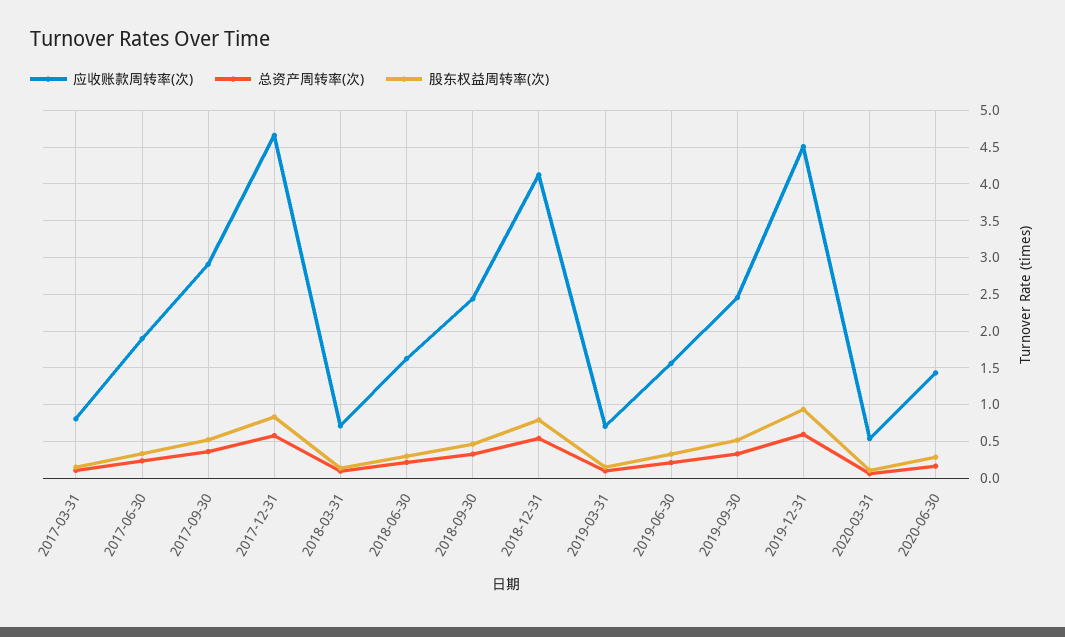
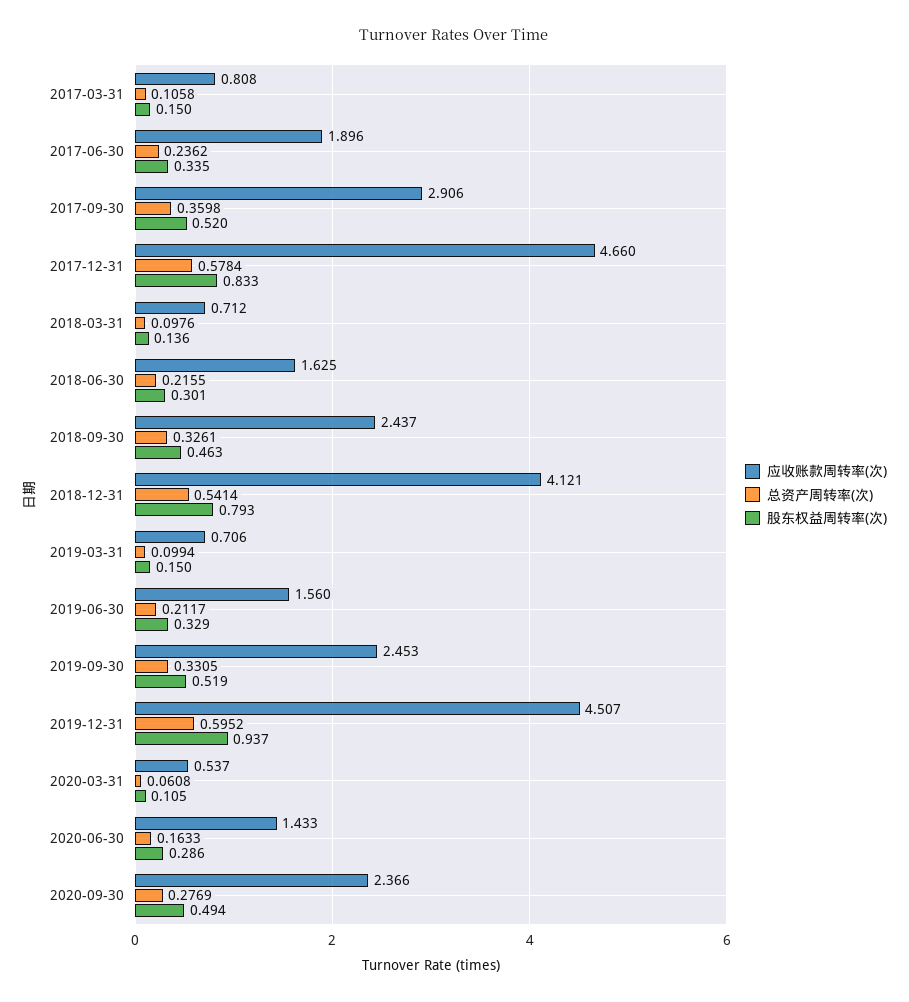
应收账款周转率(次), 2020-09-30: none -> 2.366
总资产周转率(次), 2020-09-30: none -> 0.2769
股东权益周转率(次), 2020-09-30: none -> 0.494

